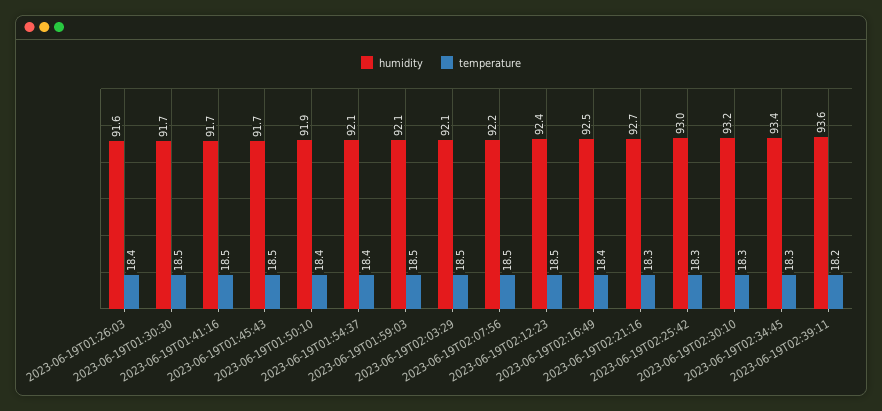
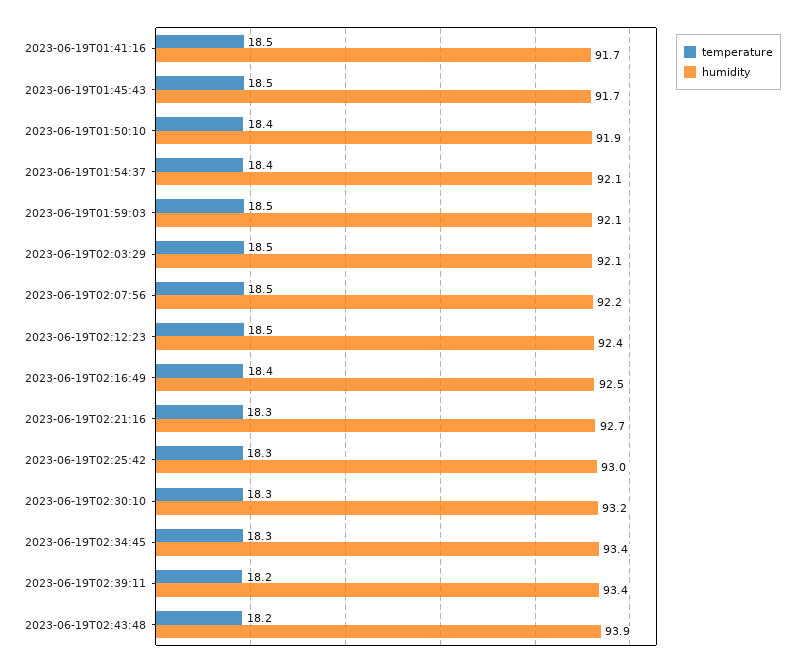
humidity, 2023-06-19T01:26:03: 91.6 -> none
temperature, 2023-06-19T01:26:03: 18.4 -> none
humidity, 2023-06-19T01:30:30: 91.7 -> none
temperature, 2023-06-19T01:30:30: 18.5 -> none
humidity, 2023-06-19T02:39:11: 93.6 -> 93.4
temperature, 2023-06-19T02:43:48: none -> 18.2
humidity, 2023-06-19T02:43:48: none -> 93.9

